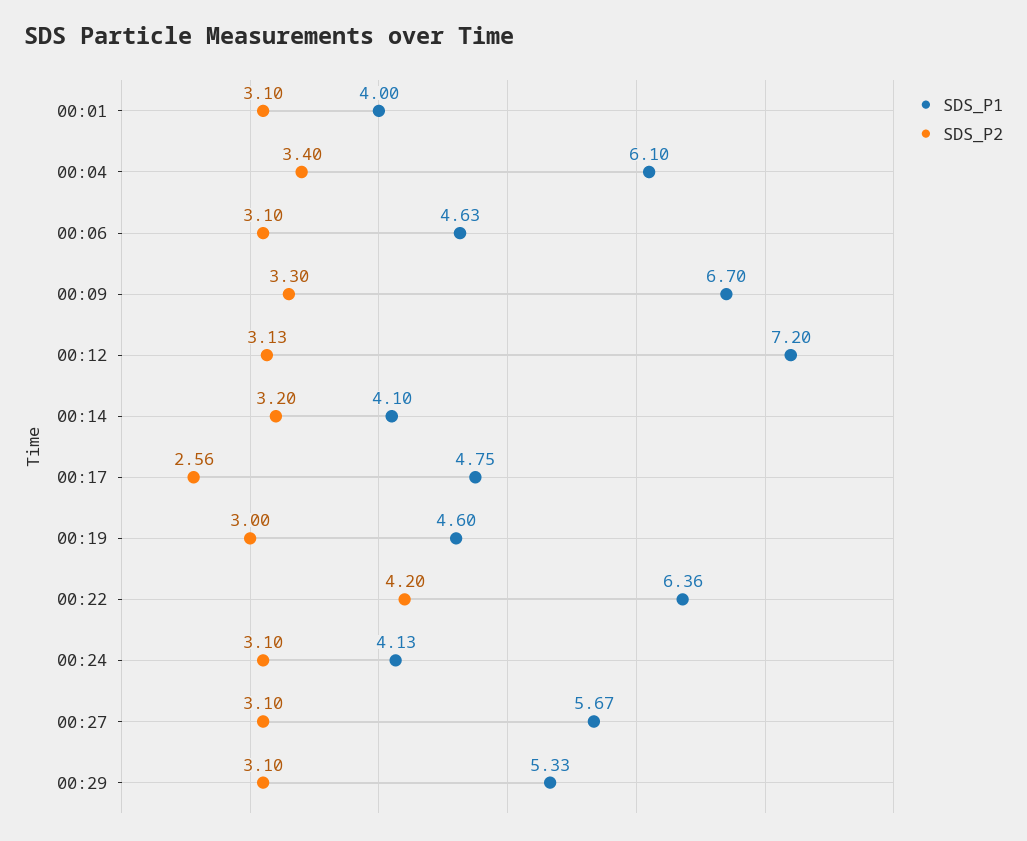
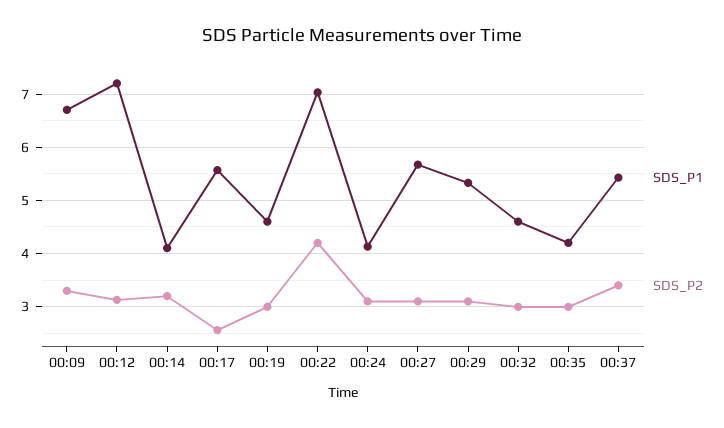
SDS_P1, 00:01: 4 -> none
SDS_P2, 00:01: 3.1 -> none
SDS_P1, 00:04: 6.1 -> none
SDS_P2, 00:04: 3.4 -> none
SDS_P1, 00:06: 4.63 -> none
SDS_P2, 00:06: 3.1 -> none
SDS_P1, 00:17: 4.75 -> 5.6
SDS_P1, 00:22: 6.36 -> 7
SDS_P1, 00:32: none -> 4.6
SDS_P2, 00:32: none -> 3
SDS_P1, 00:35: none -> 4.2
SDS_P2, 00:35: none -> 3
SDS_P1, 00:37: none -> 5.4
SDS_P2, 00:37: none -> 3.4

